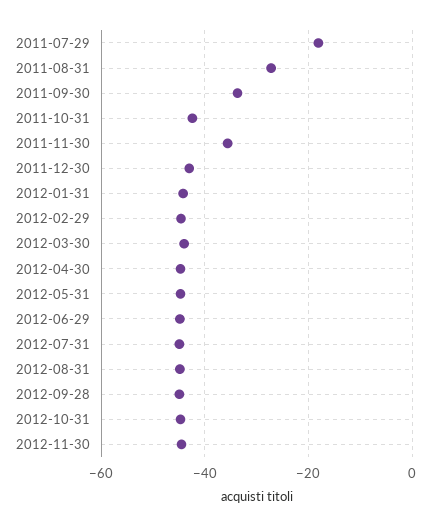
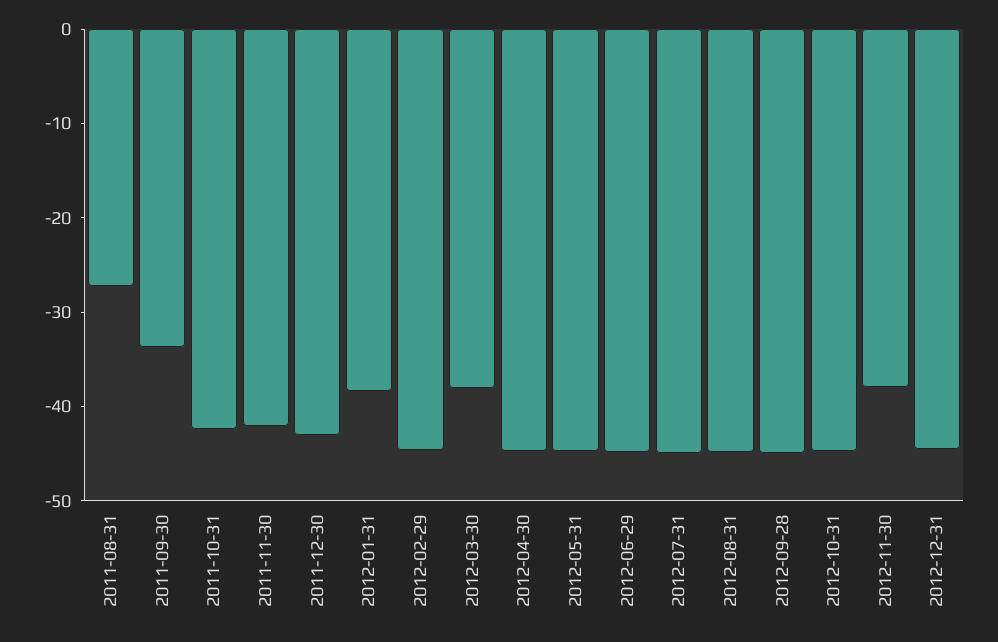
2011-07-29: -18 -> none
2011-11-30: -36 -> -42
2012-01-31: -44 -> -38
2012-03-30: -44 -> -38
2012-11-30: -44 -> -38
2012-12-31: none -> -44

